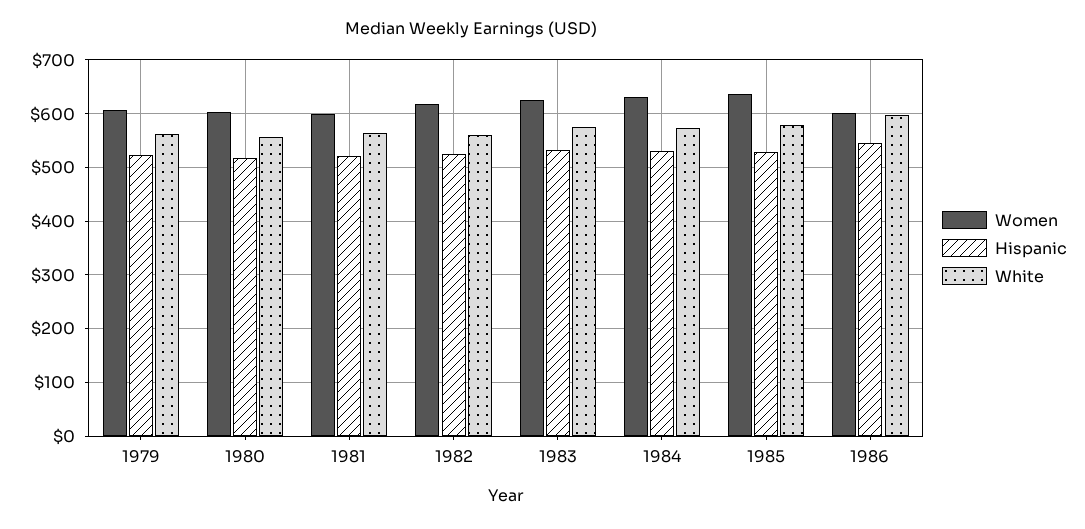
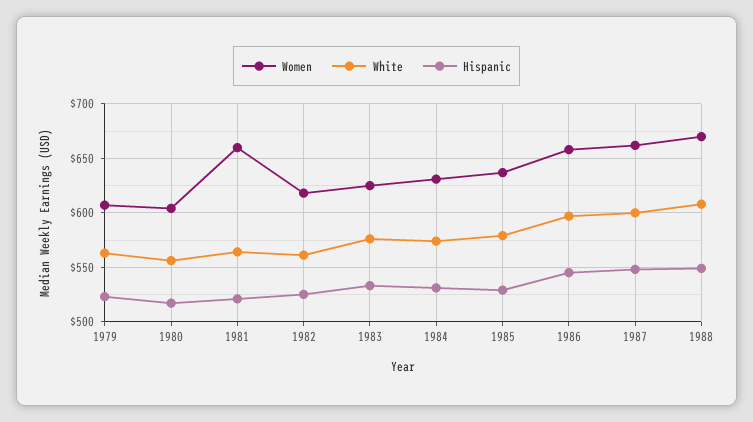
Women, 1981: 600 -> 660
Women, 1986: 600 -> 660
Women, 1987: none -> 660
White, 1987: none -> 600
Hispanic, 1987: none -> 550
Women, 1988: none -> 670
White, 1988: none -> 610
Hispanic, 1988: none -> 550

